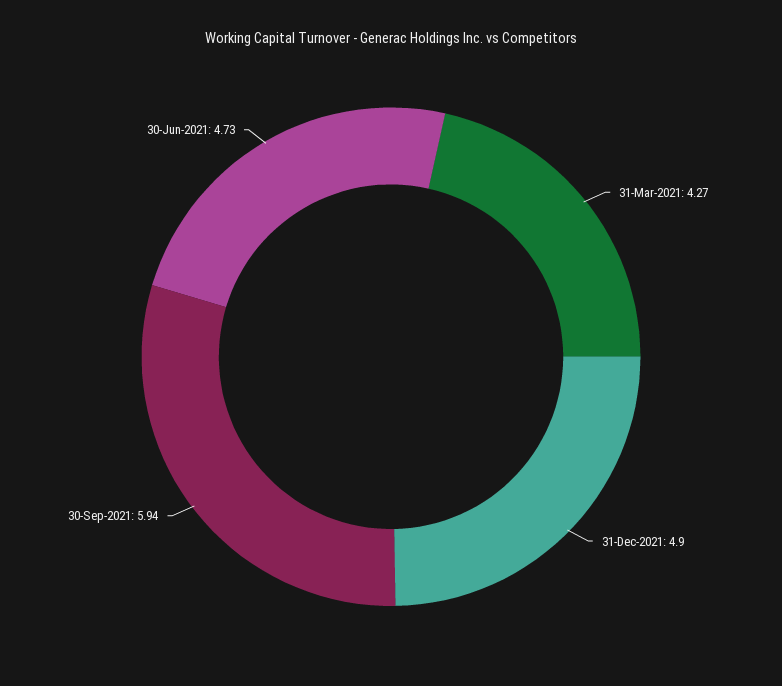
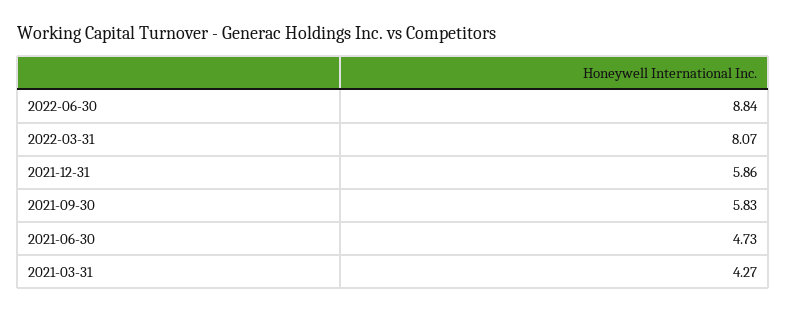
31-Dec-2021: 4.9 -> 5.86
30-Sep-2021: 5.94 -> 5.83
2022-06-30: none -> 8.84
2022-03-31: none -> 8.07

